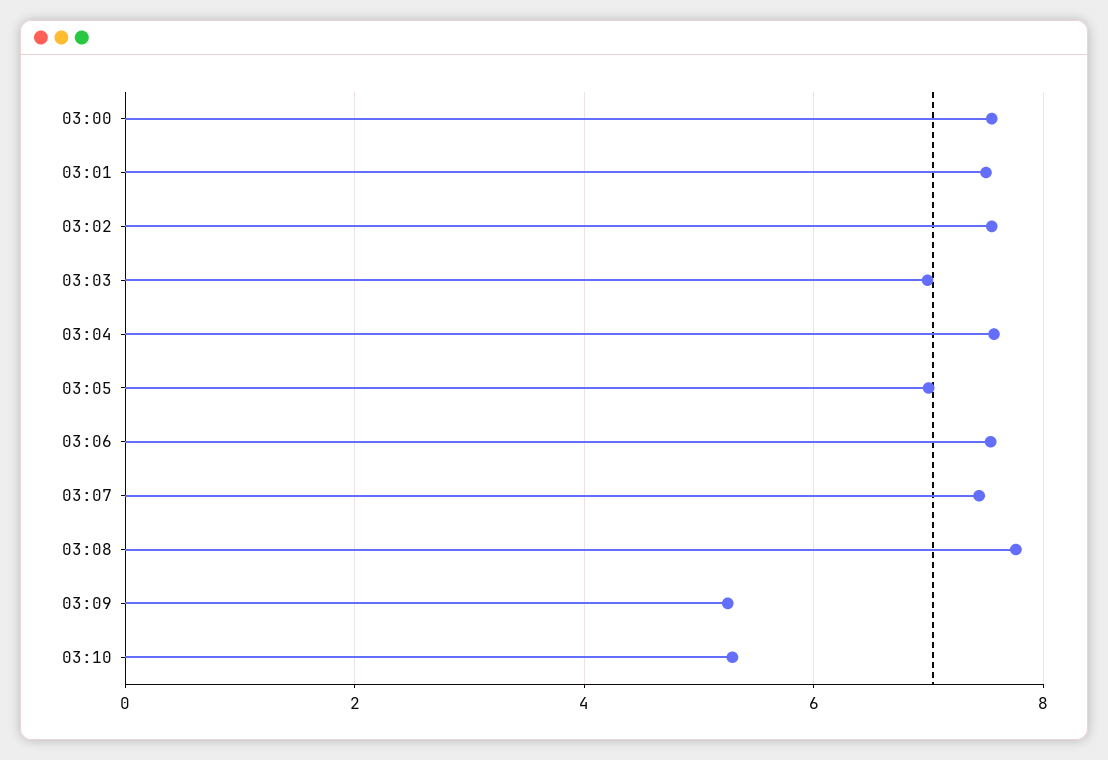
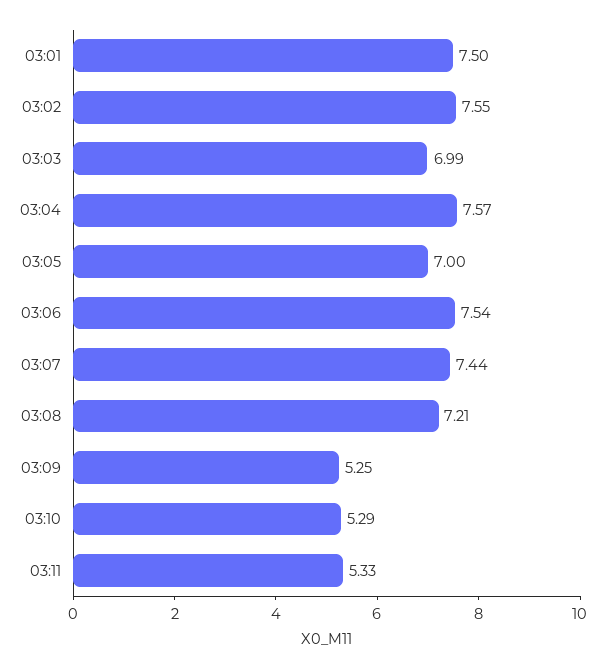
03:00: 7.6 -> none
03:08: 7.8 -> 7.21
03:11: none -> 5.33

